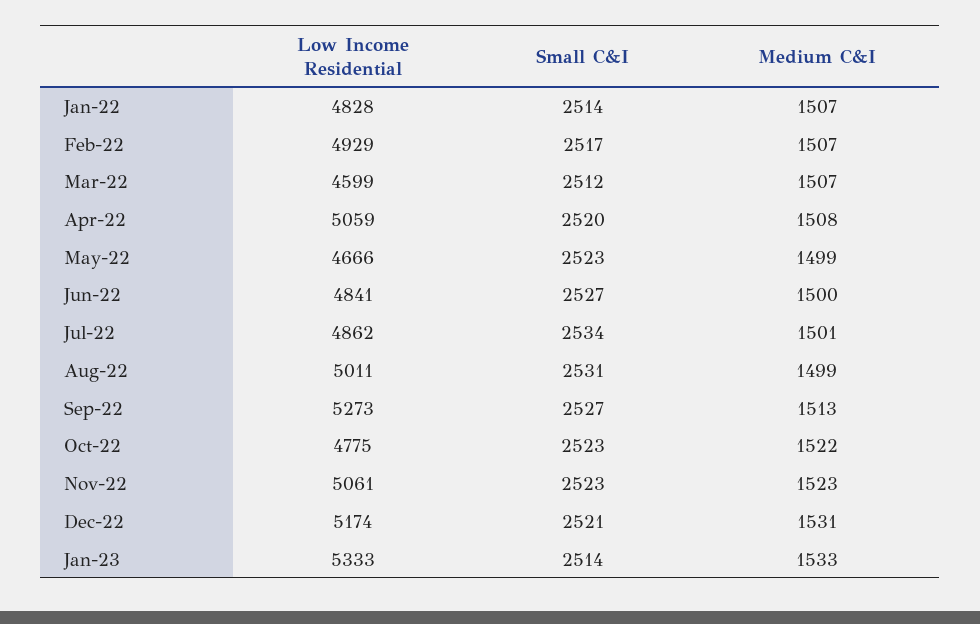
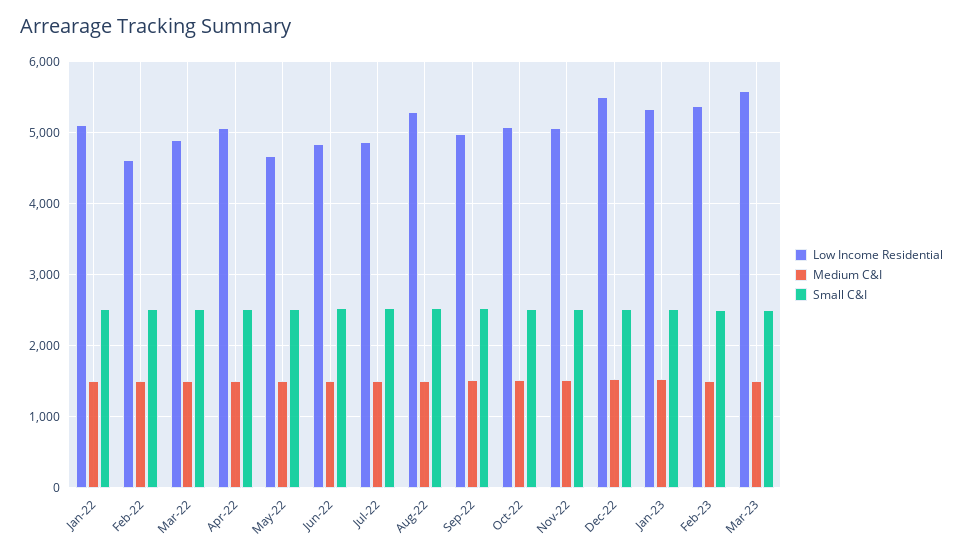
Low Income Residential, Jan-22: 4828 -> 5100
Low Income Residential, Feb-22: 4929 -> 4600
Low Income Residential, Mar-22: 4599 -> 4900
Low Income Residential, Aug-22: 5011 -> 5300
Low Income Residential, Sep-22: 5273 -> 5000
Low Income Residential, Oct-22: 4775 -> 5100
Low Income Residential, Dec-22: 5174 -> 5500
Low Income Residential, Feb-23: none -> 5400
Medium C&I, Feb-23: none -> 1500
Small C&I, Feb-23: none -> 2500
Low Income Residential, Mar-23: none -> 5600
Medium C&I, Mar-23: none -> 1500
Small C&I, Mar-23: none -> 2500

